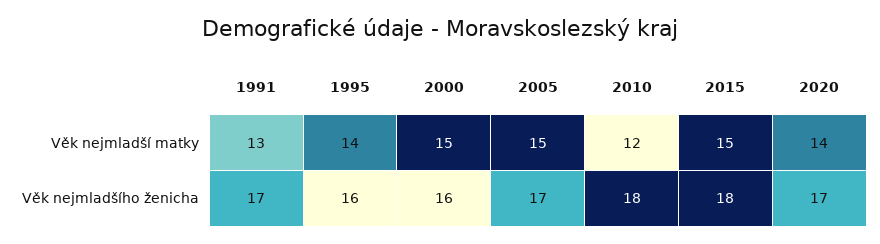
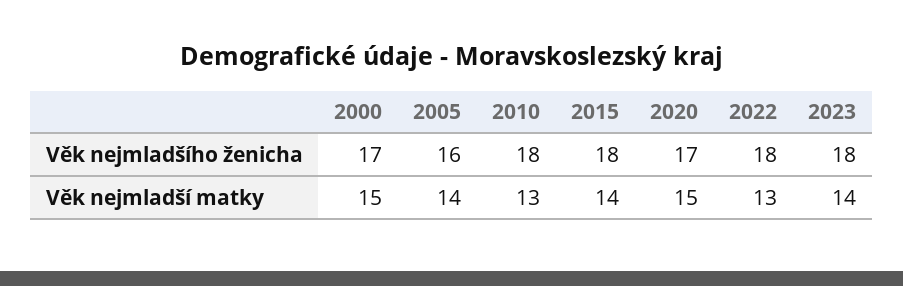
1991, Věk nejmladší matky: 13 -> none
1995, Věk nejmladší matky: 14 -> none
2005, Věk nejmladší matky: 15 -> 14
2010, Věk nejmladší matky: 12 -> 13
2015, Věk nejmladší matky: 15 -> 14
2020, Věk nejmladší matky: 14 -> 15
1991, Věk nejmladšího ženicha: 17 -> none
1995, Věk nejmladšího ženicha: 16 -> none
2000, Věk nejmladšího ženicha: 16 -> 17
2005, Věk nejmladšího ženicha: 17 -> 16
2022, Věk nejmladšího ženicha: none -> 18
2023, Věk nejmladšího ženicha: none -> 18
2022, Věk nejmladší matky: none -> 13
2023, Věk nejmladší matky: none -> 14

